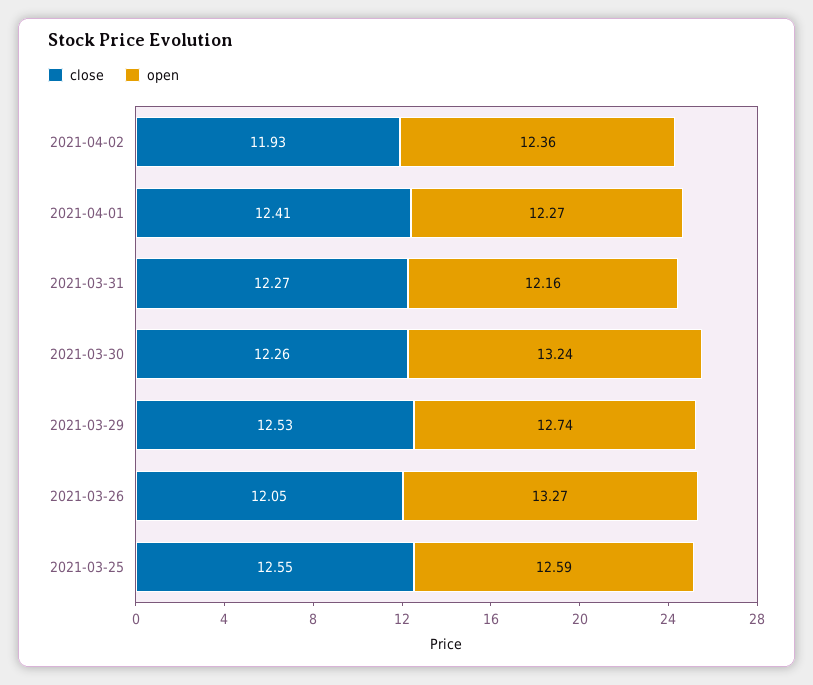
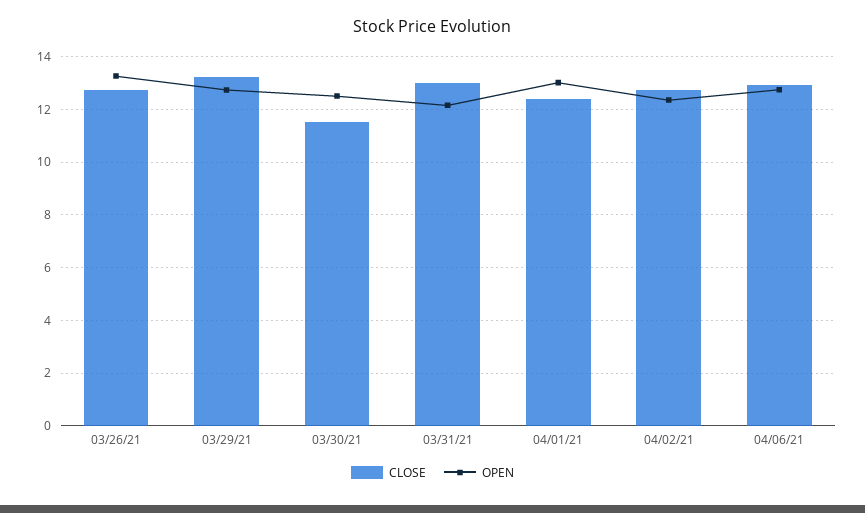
close, 2021-04-02: 11.93 -> 12.75
open, 2021-04-01: 12.27 -> 13
close, 2021-03-31: 12.27 -> 13
close, 2021-03-30: 12.26 -> 11.5
open, 2021-03-30: 13.24 -> 12.5
close, 2021-03-29: 12.53 -> 13.25
close, 2021-03-26: 12.05 -> 12.75
close, 2021-03-25: 12.55 -> none
open, 2021-03-25: 12.59 -> none
close, 04/06/21: none -> 13
open, 04/06/21: none -> 12.75

